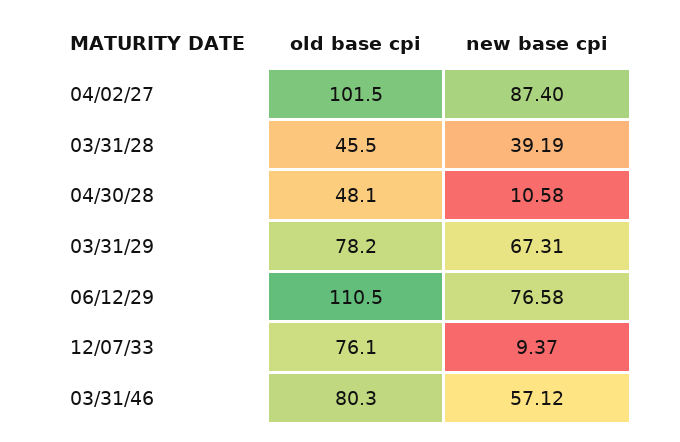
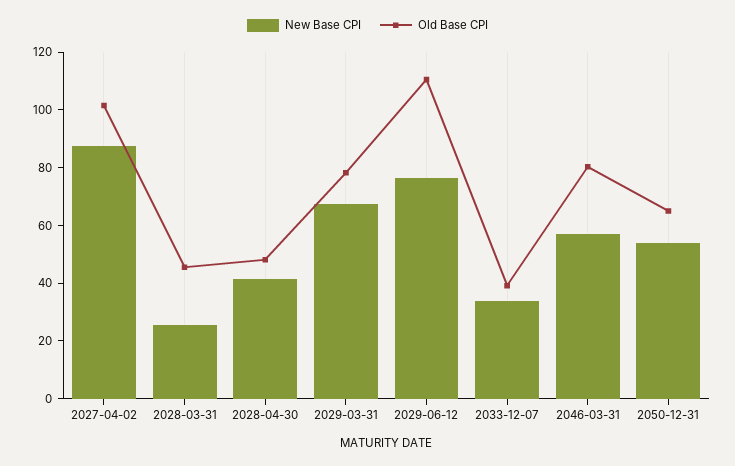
new base cpi, 03/31/28: 39.19 -> 25
new base cpi, 04/30/28: 10.58 -> 40
old base cpi, 12/07/33: 76.1 -> 40
new base cpi, 12/07/33: 9.37 -> 35
new base cpi, 2050-12-31: none -> 55
old base cpi, 2050-12-31: none -> 65

